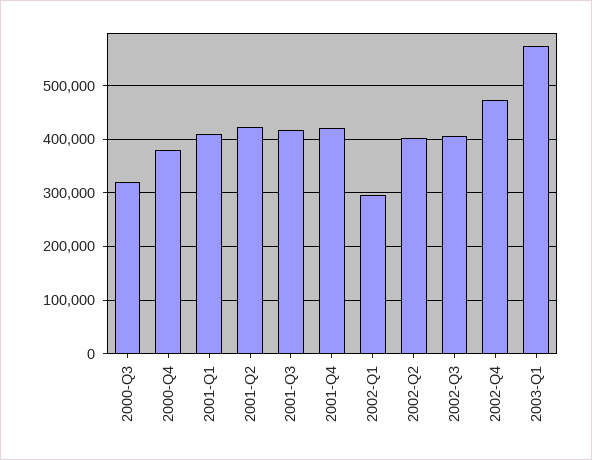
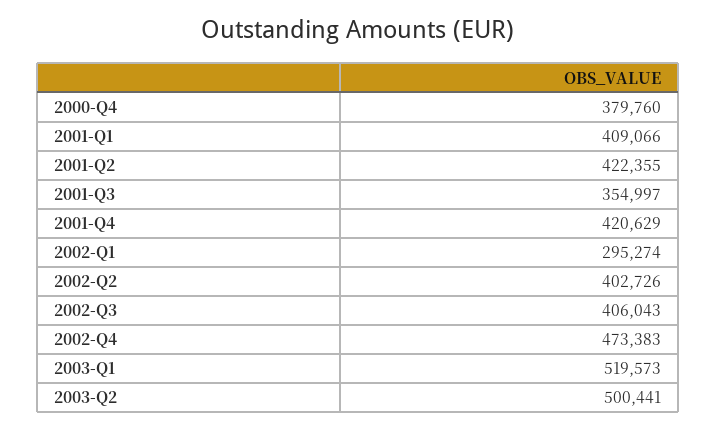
2000-Q3: 320000 -> none
2001-Q3: 420000 -> 354997
2003-Q1: 580000 -> 519573
2003-Q2: none -> 500441

